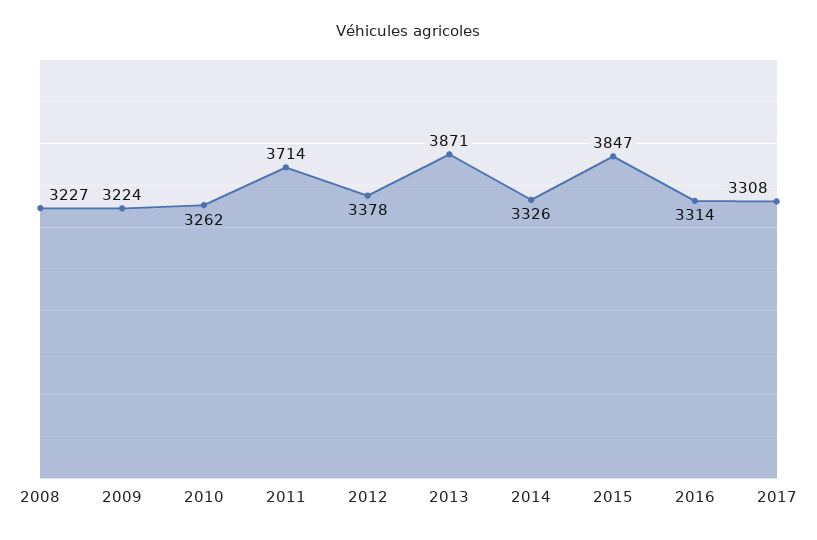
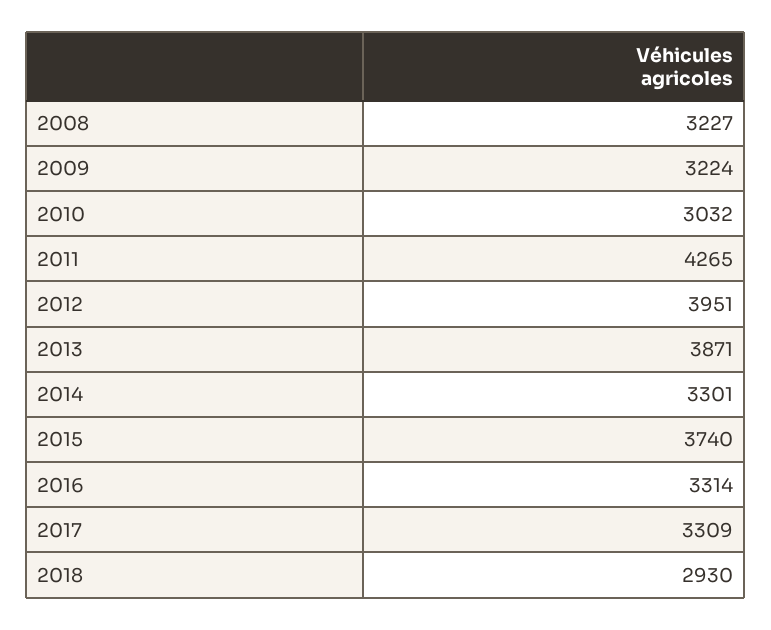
2010: 3262 -> 3032
2011: 3714 -> 4265
2012: 3378 -> 3951
2014: 3326 -> 3301
2015: 3847 -> 3740
2017: 3308 -> 3309
2018: none -> 2930

